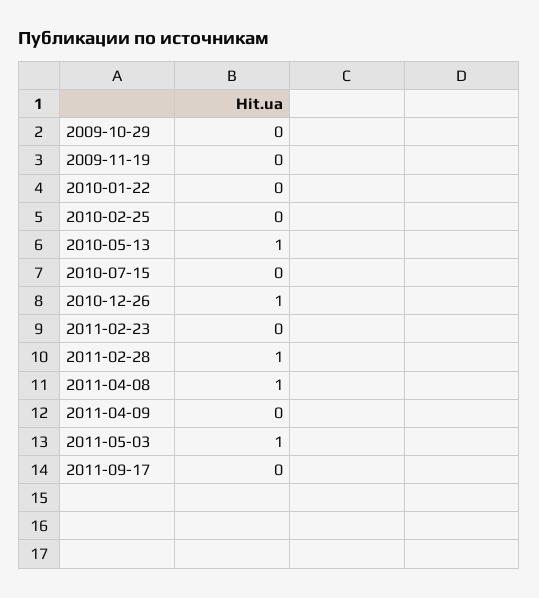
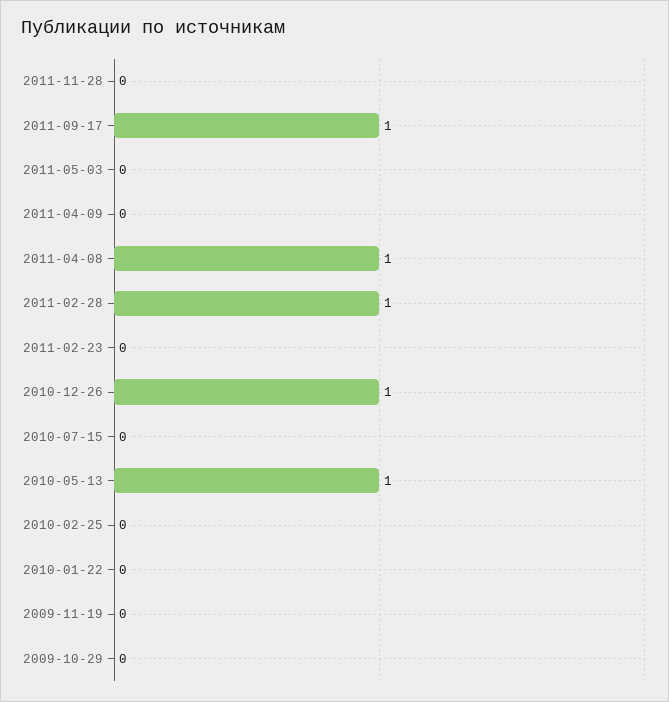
2011-05-03: 1 -> 0
2011-09-17: 0 -> 1
2011-11-28: none -> 0

